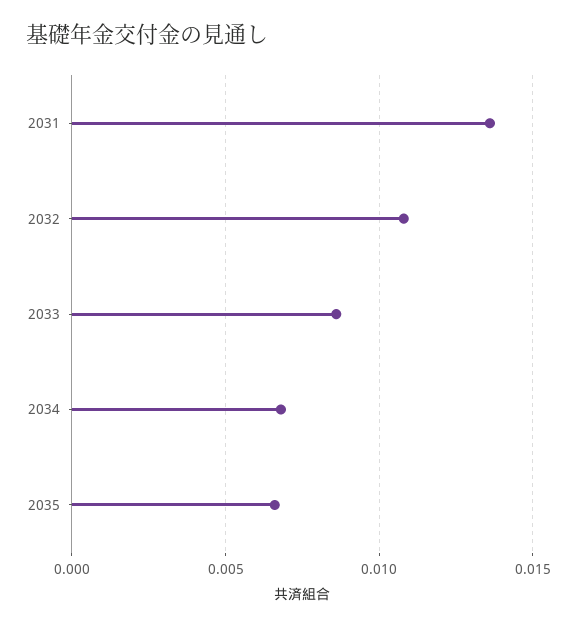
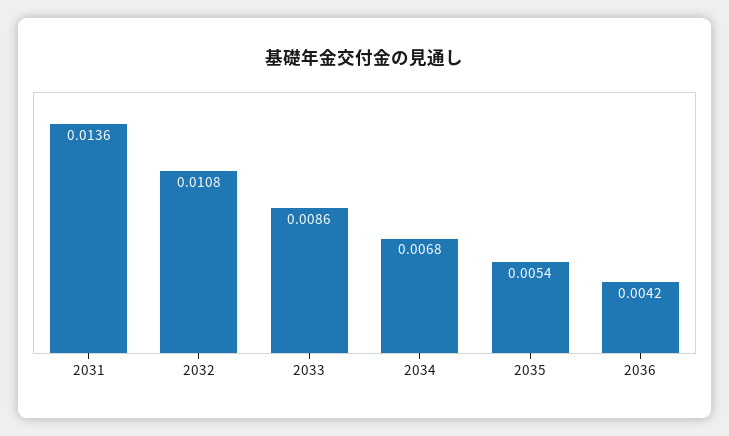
2035: 0.0065 -> 0.0054
2036: none -> 0.0042

